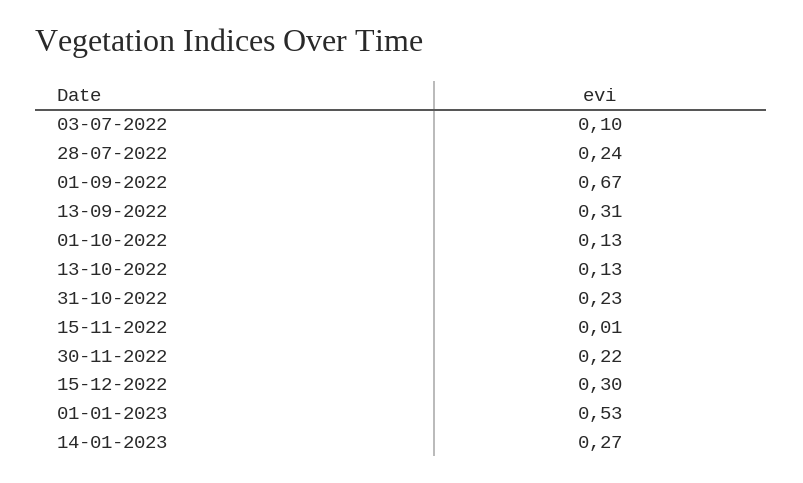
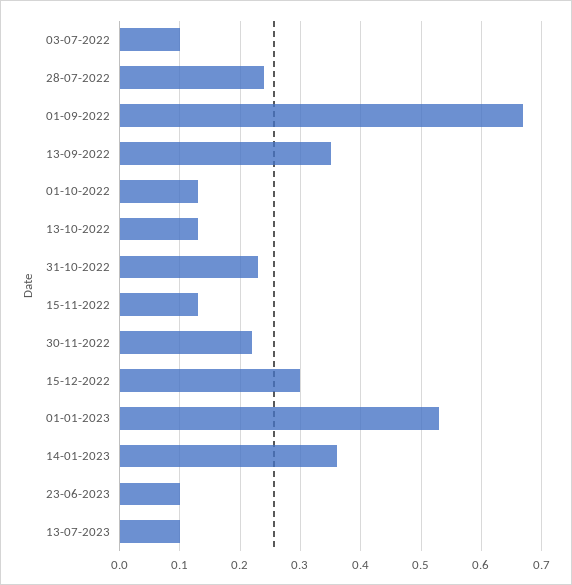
13-09-2022: 0.31 -> 0.35
15-11-2022: 0.01 -> 0.13
14-01-2023: 0.27 -> 0.36
23-06-2023: none -> 0.1
13-07-2023: none -> 0.1

